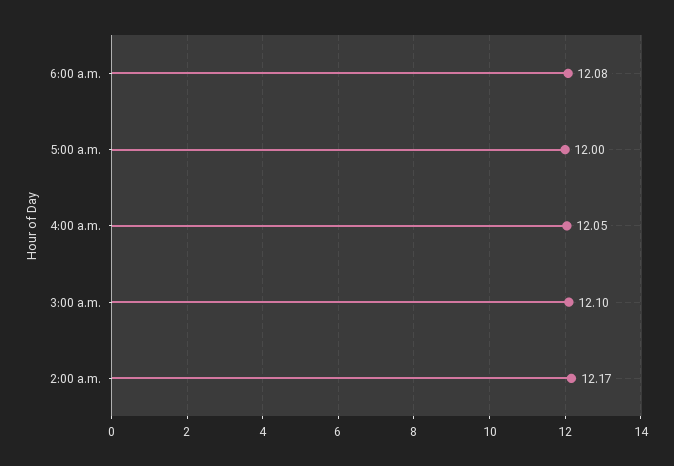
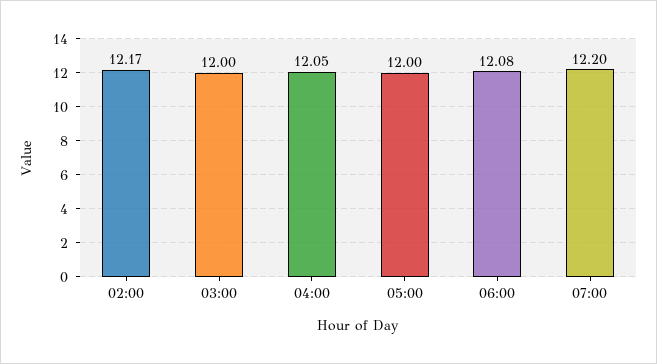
3:00 a.m.: 12.1 -> 12
07:00: none -> 12.2

